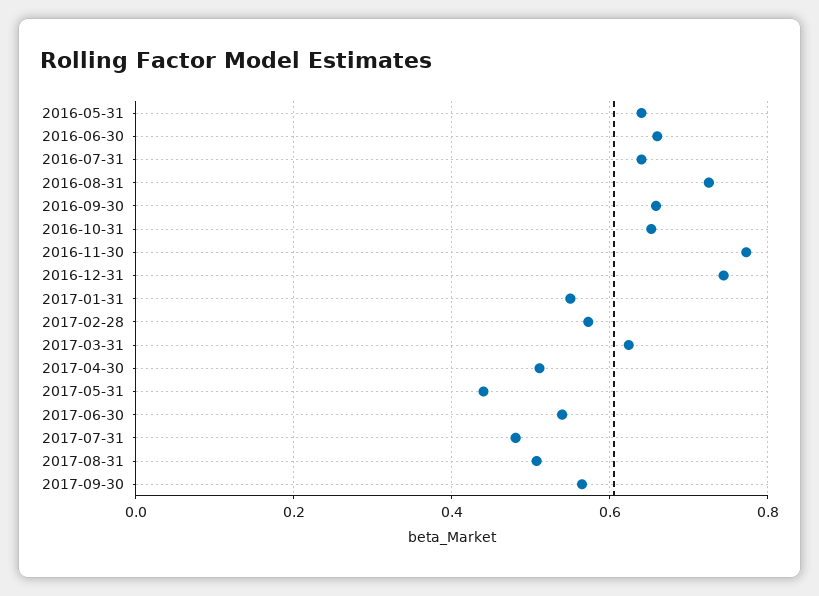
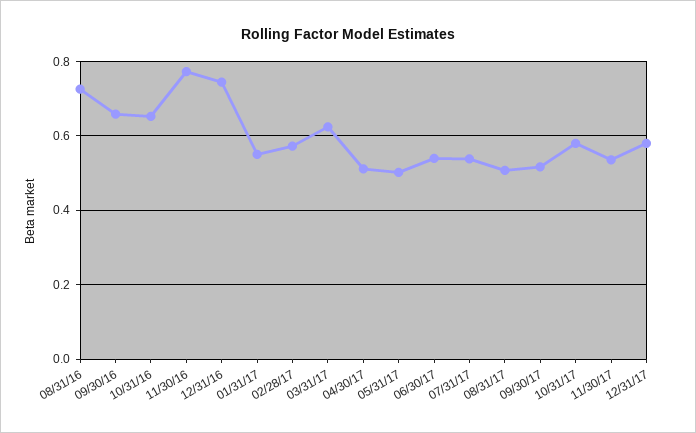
2016-05-31: 0.64 -> none
2016-06-30: 0.66 -> none
2016-07-31: 0.64 -> none
2017-05-31: 0.44 -> 0.5
2017-07-31: 0.48 -> 0.54
2017-09-30: 0.56 -> 0.52
10/31/17: none -> 0.58
11/30/17: none -> 0.54
12/31/17: none -> 0.58

